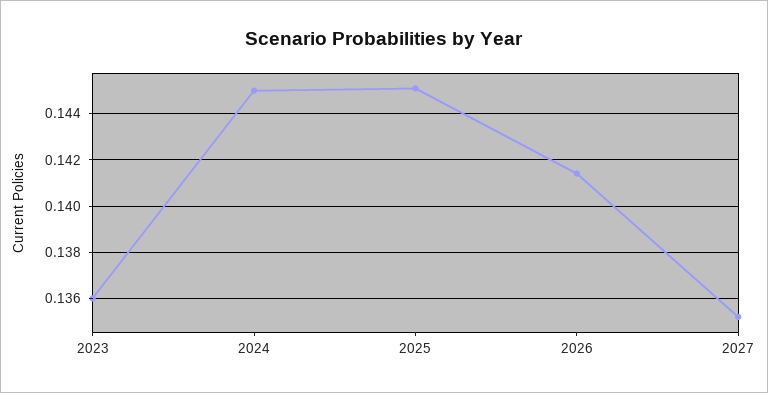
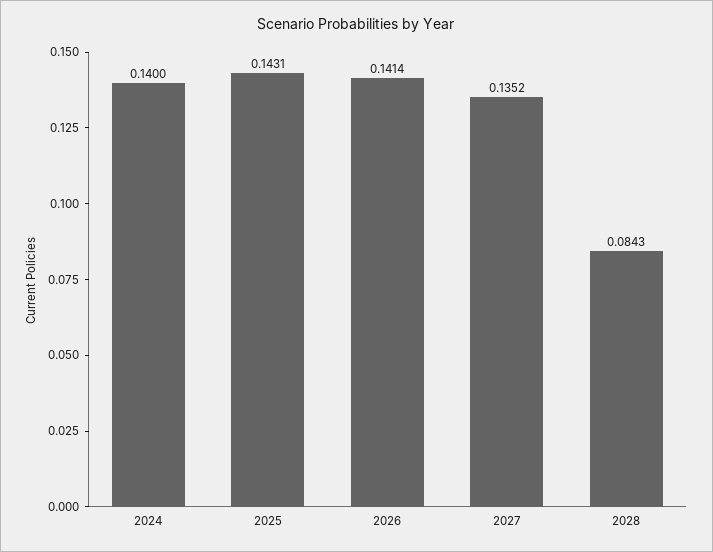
2023: 0.136 -> none
2024: 0.145 -> 0.14
2025: 0.145 -> 0.1431
2028: none -> 0.0843

